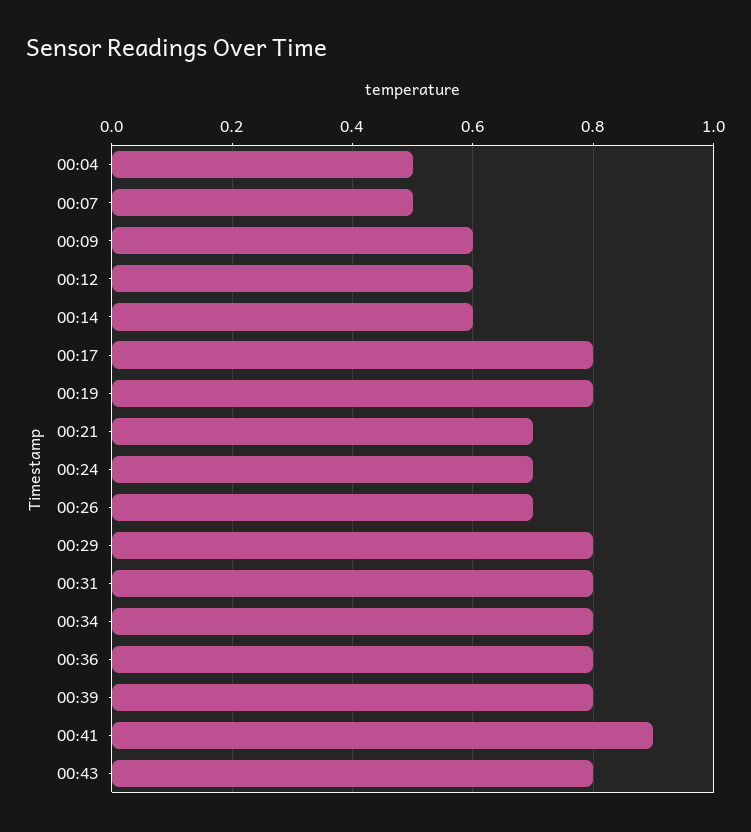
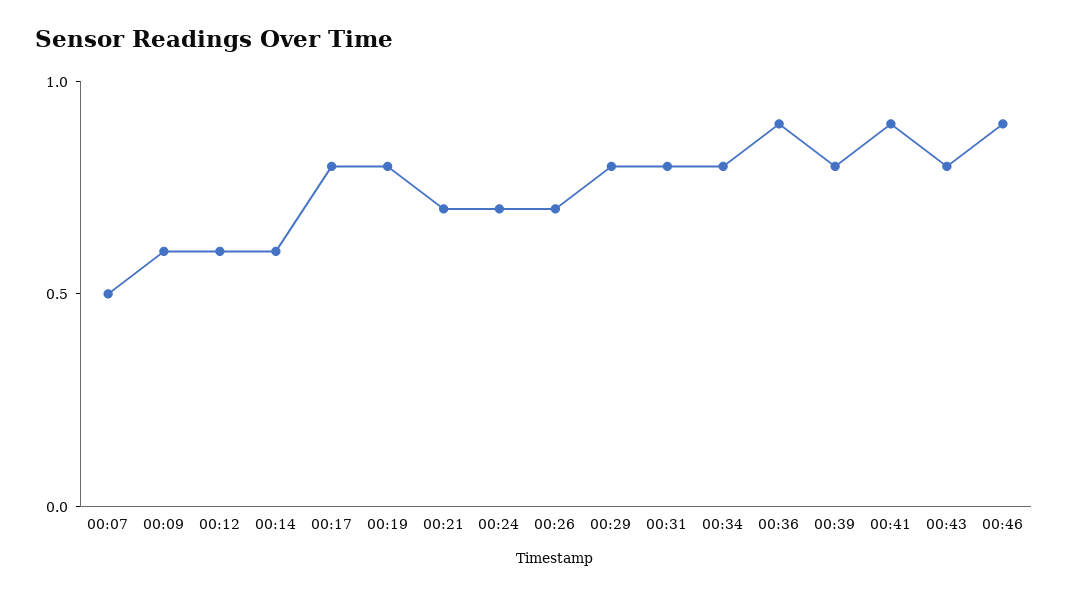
00:04: 0.5 -> none
00:36: 0.8 -> 0.9
00:46: none -> 0.9

